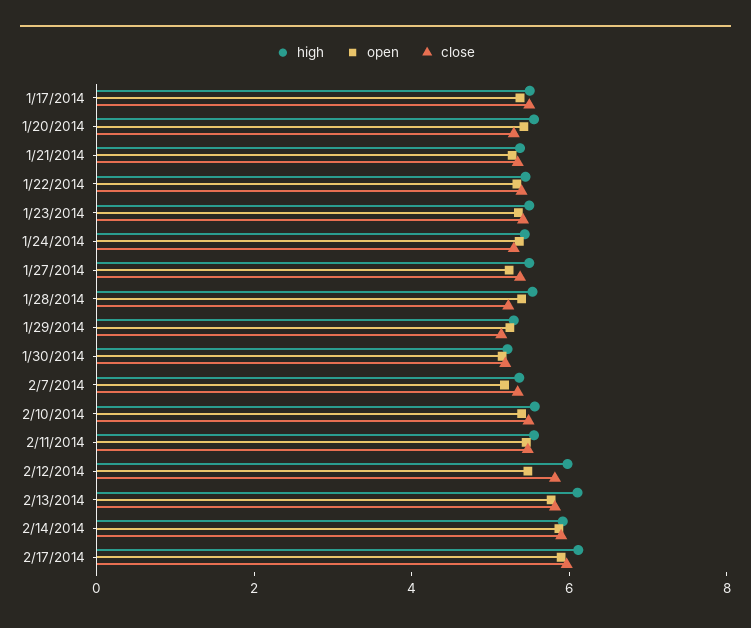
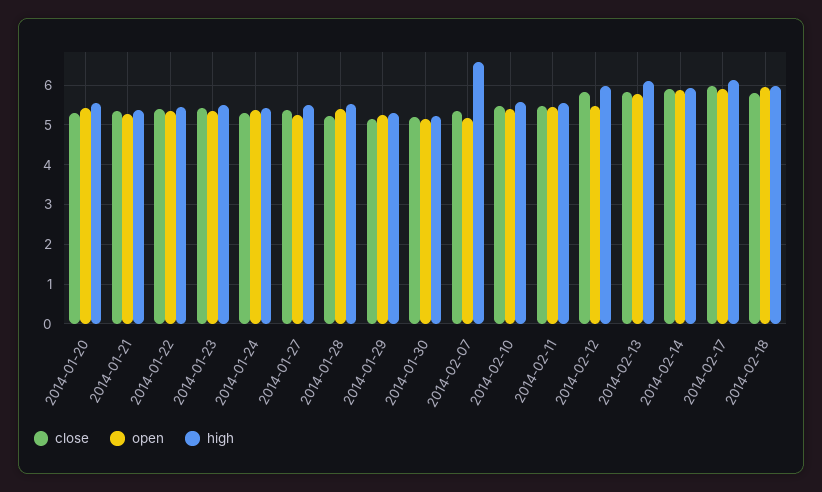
high, 1/17/2014: 5.5 -> none
open, 1/17/2014: 5.5 -> none
close, 1/17/2014: 5.5 -> none
high, 2/7/2014: 5.5 -> 6.6
close, 2014-02-18: none -> 5.8
open, 2014-02-18: none -> 6
high, 2014-02-18: none -> 6

